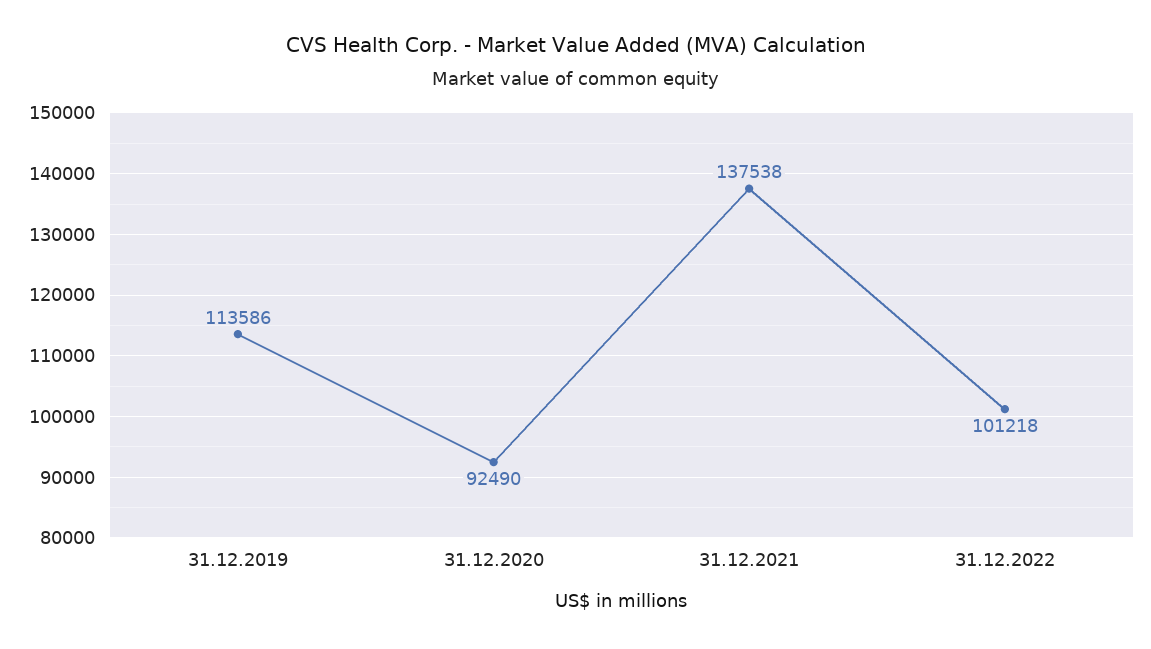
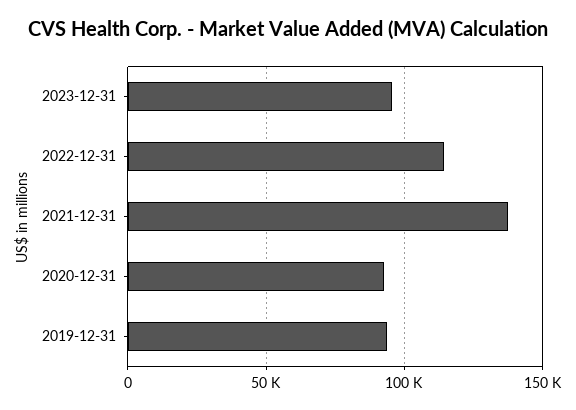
31.12.2019: 113586 -> 95000
31.12.2022: 101218 -> 115000
2023-12-31: none -> 95000

